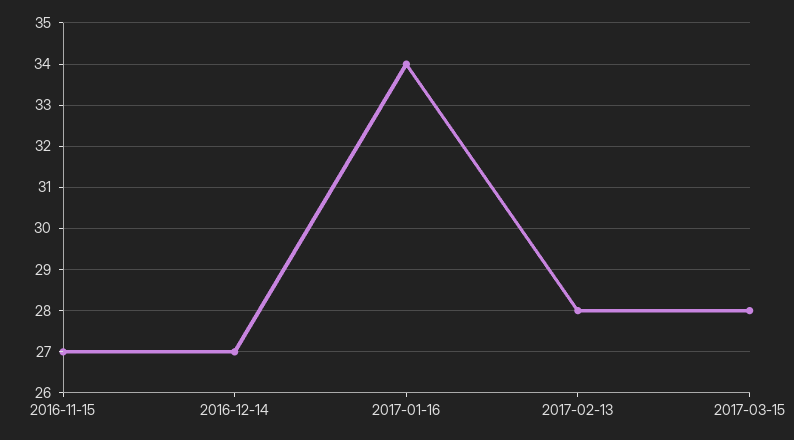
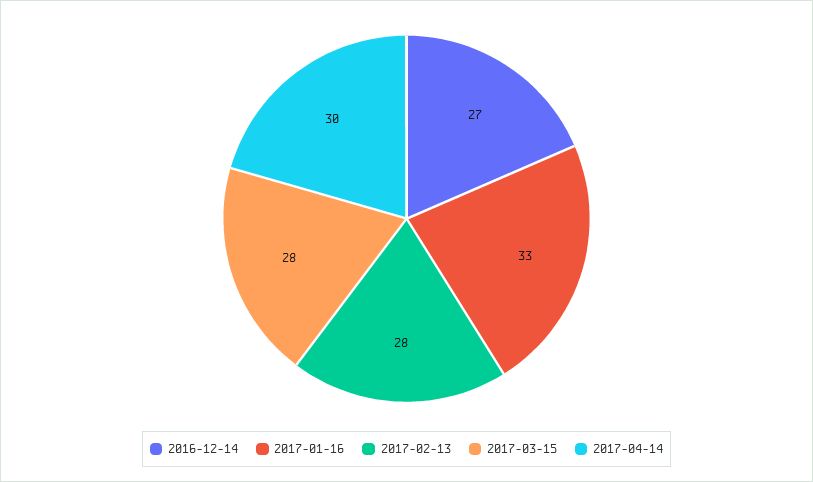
2016-11-15: 27 -> none
2017-01-16: 34 -> 33
2017-04-14: none -> 30

